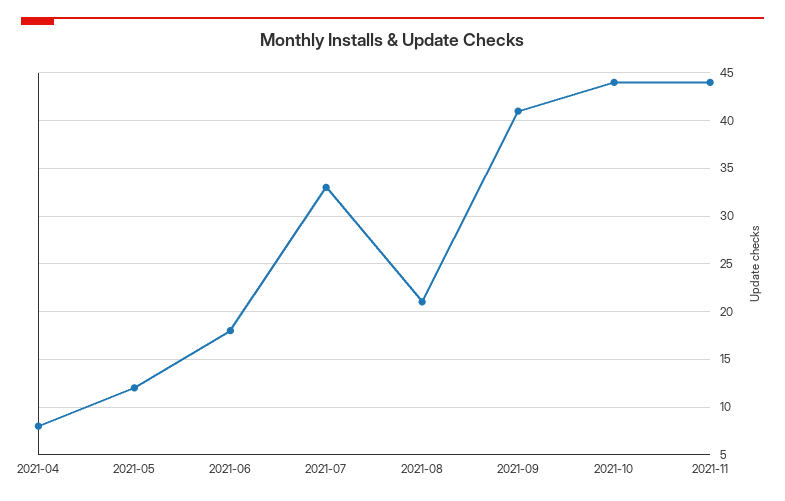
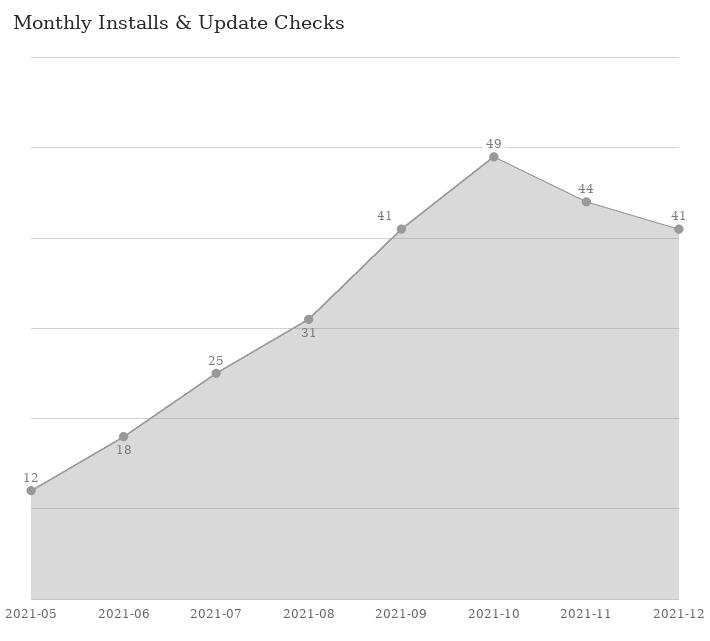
2021-04: 8 -> none
2021-07: 33 -> 25
2021-08: 21 -> 31
2021-10: 44 -> 49
2021-12: none -> 41

